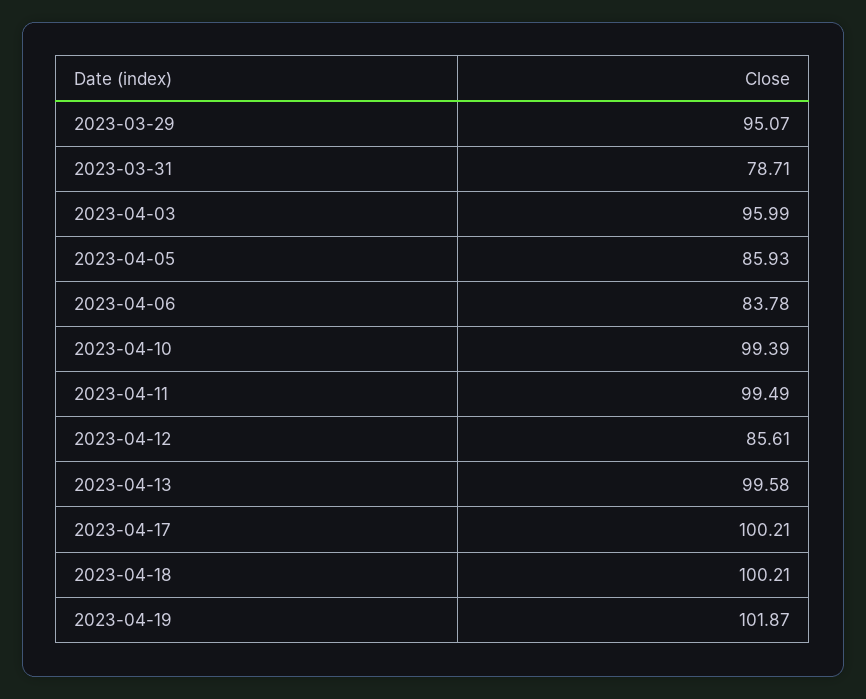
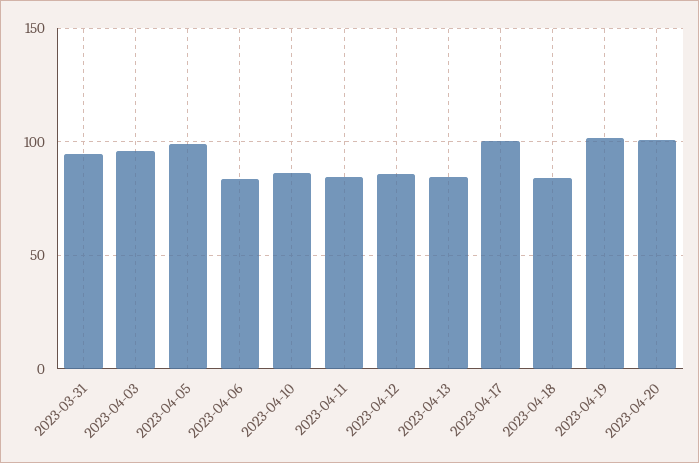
2023-03-29: 95.07 -> none
2023-03-31: 78.71 -> 95
2023-04-05: 85.93 -> 100
2023-04-10: 99.39 -> 85
2023-04-11: 99.49 -> 85
2023-04-13: 99.58 -> 85
2023-04-18: 100.21 -> 85
2023-04-20: none -> 100

